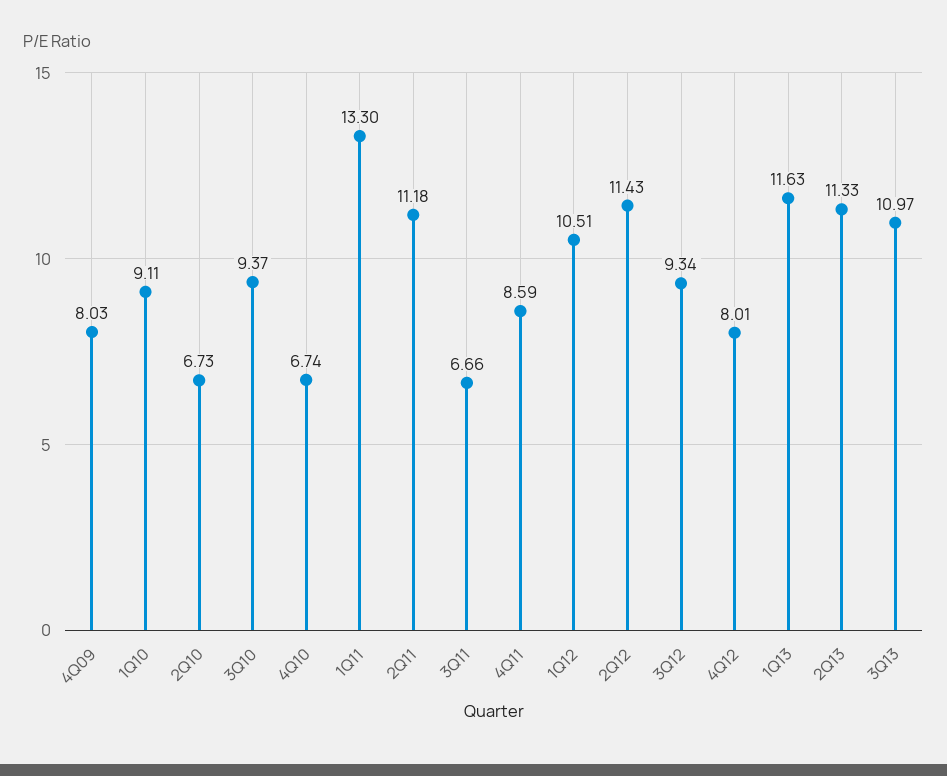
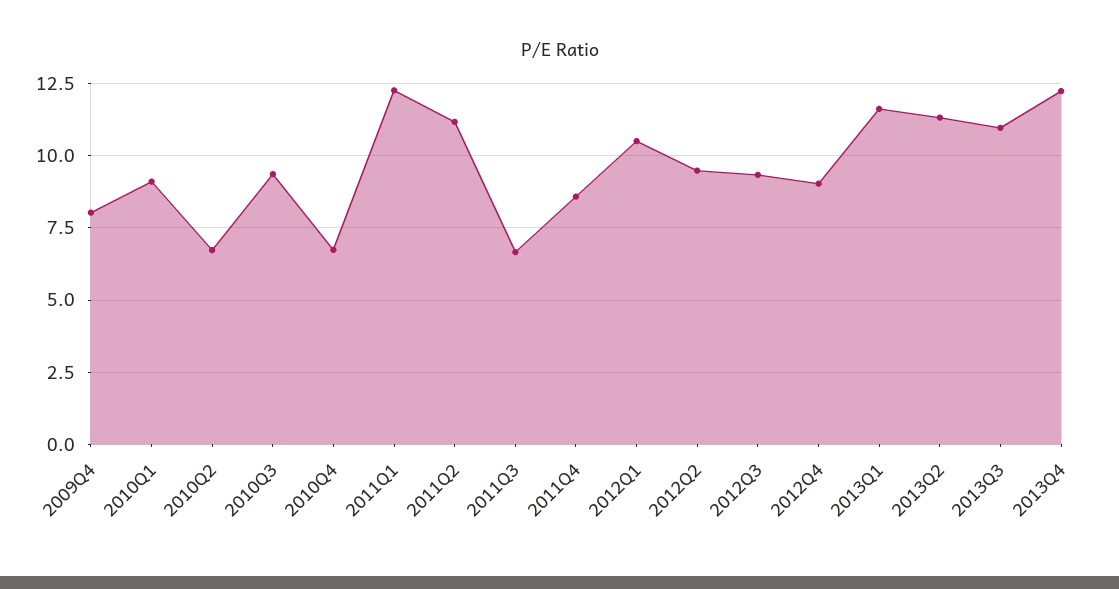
1Q11: 13.3 -> 12.25
2Q12: 11.43 -> 9.5
4Q12: 8.01 -> 9
2013Q4: none -> 12.25

